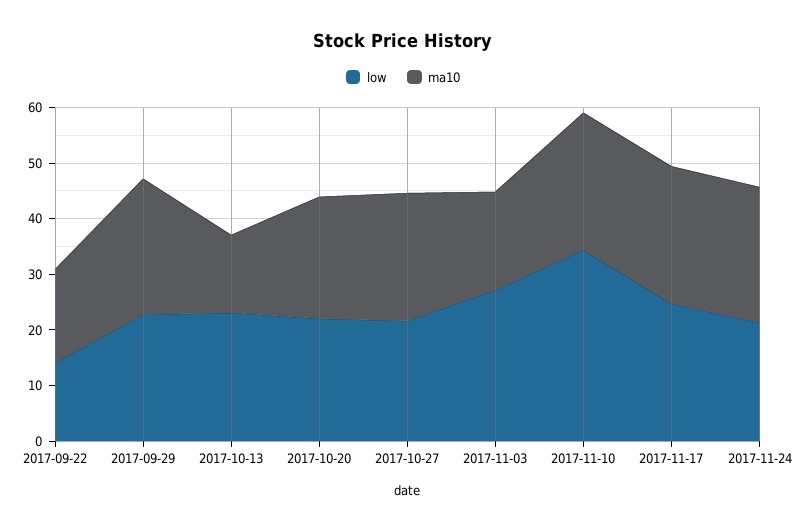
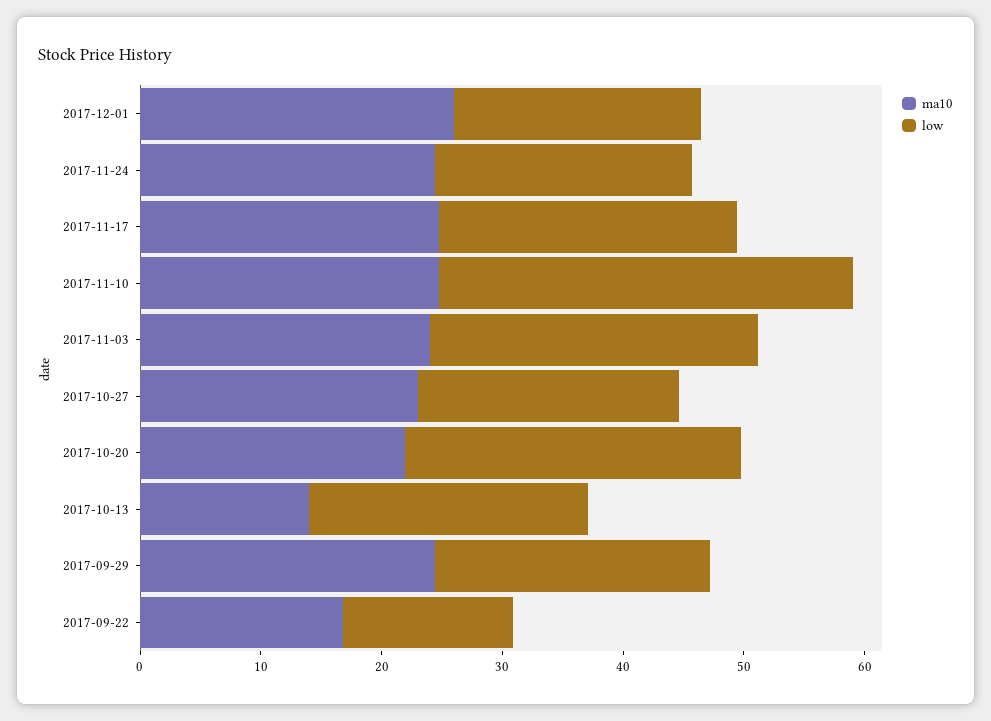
low, 2017-10-20: 22 -> 28
ma10, 2017-11-03: 18 -> 24
ma10, 2017-12-01: none -> 26
low, 2017-12-01: none -> 20

